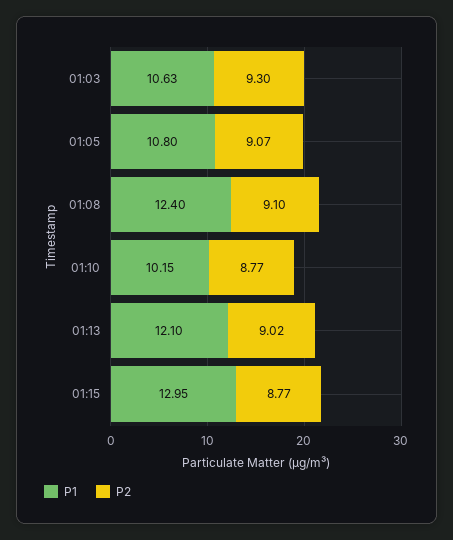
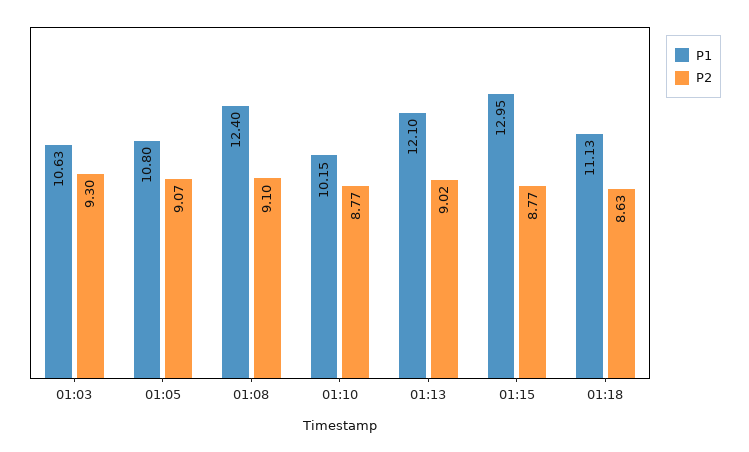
P1, 01:18: none -> 11.13
P2, 01:18: none -> 8.63

